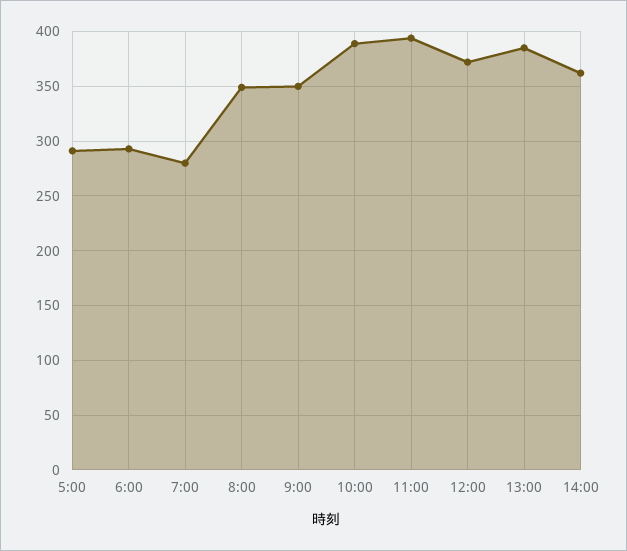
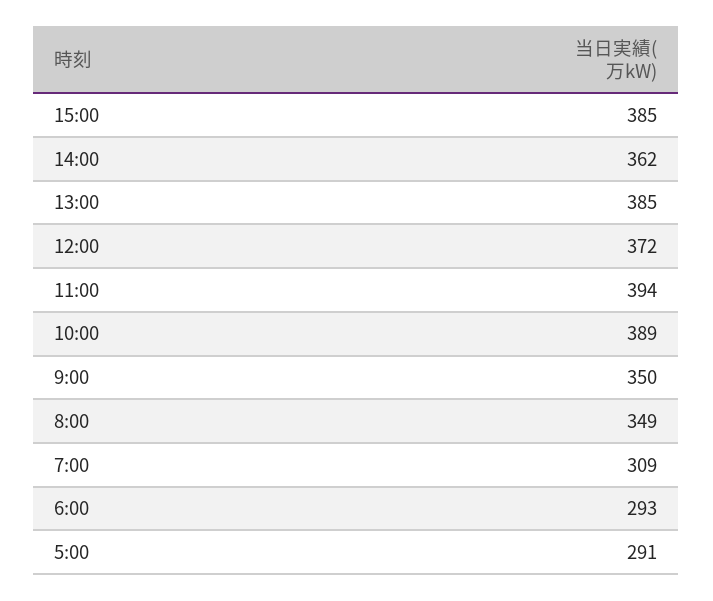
7:00: 280 -> 309
15:00: none -> 385

